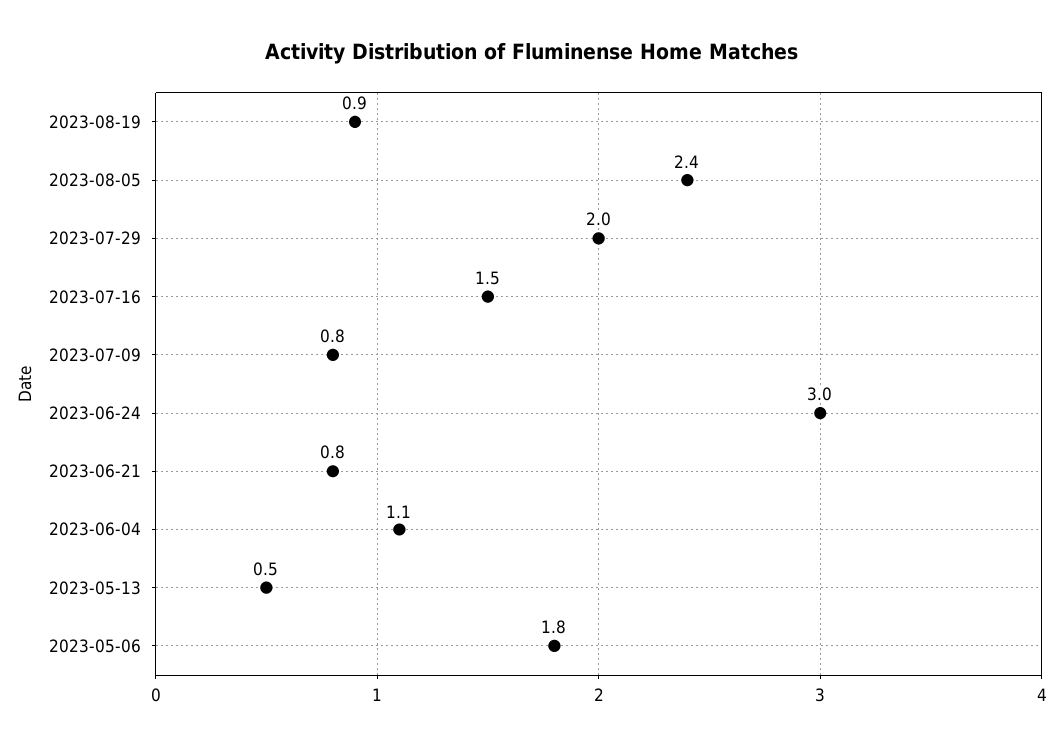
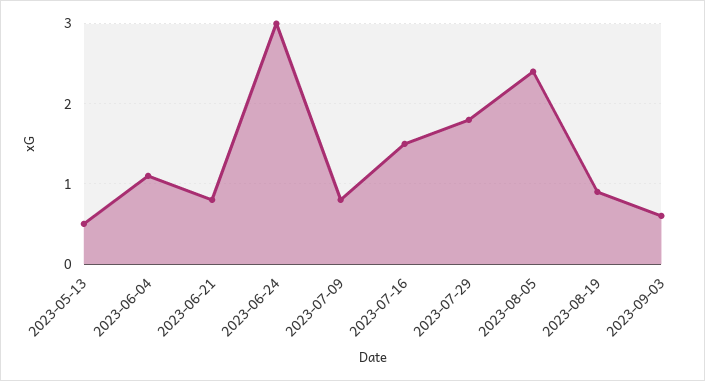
2023-07-29: 2 -> 1.8
2023-05-06: 1.8 -> none
2023-09-03: none -> 0.6

